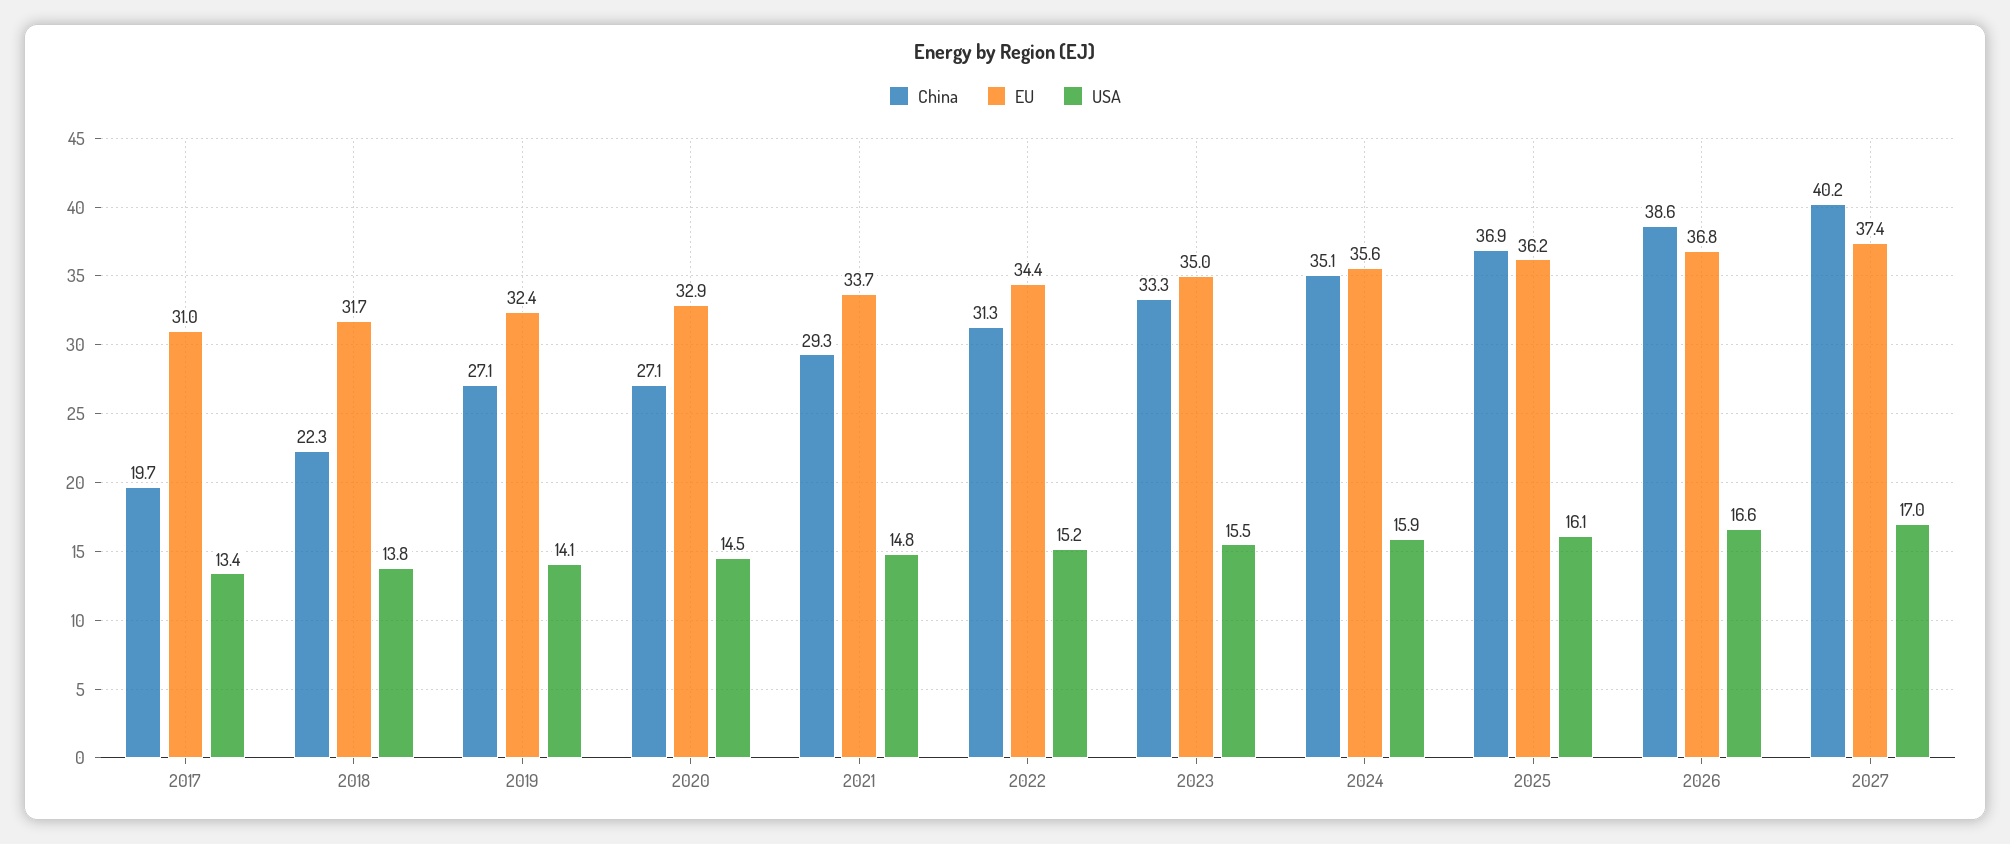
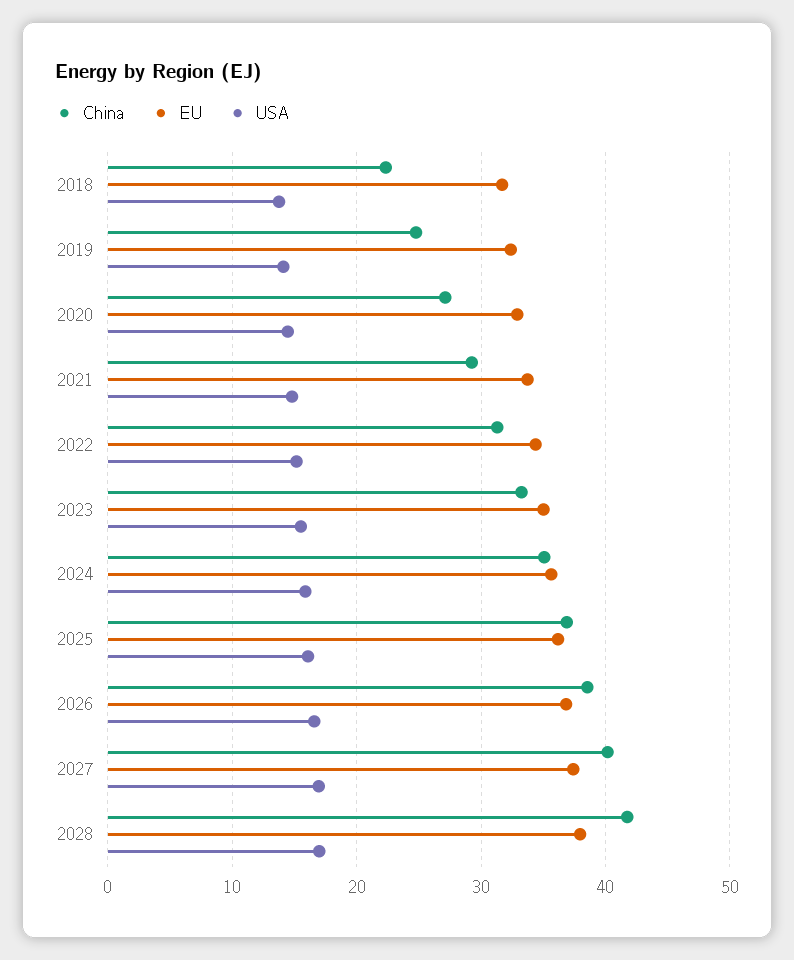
China, 2017: 19.7 -> none
EU, 2017: 31 -> none
USA, 2017: 13.4 -> none
China, 2019: 27.1 -> 25
China, 2028: none -> 42
EU, 2028: none -> 38
USA, 2028: none -> 17

